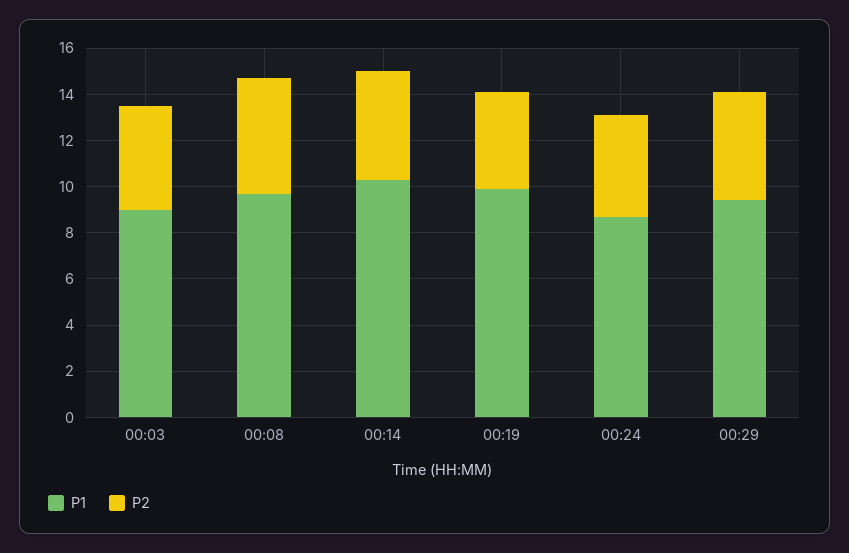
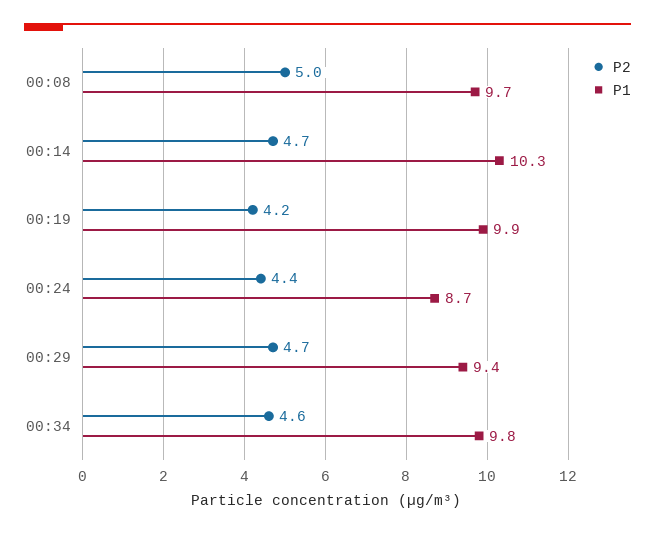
P1, 00:03: 9 -> none
P2, 00:03: 4.5 -> none
P2, 00:34: none -> 4.6
P1, 00:34: none -> 9.8

